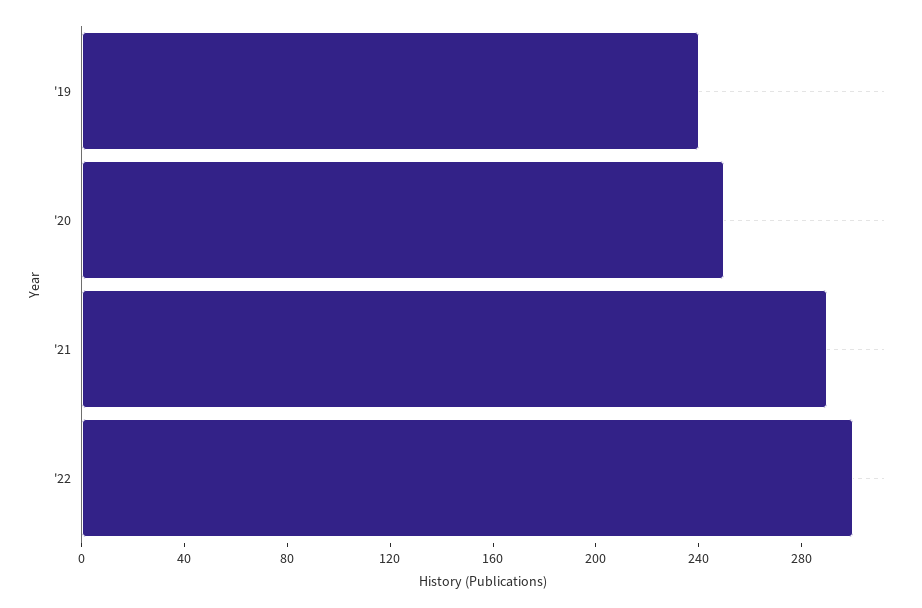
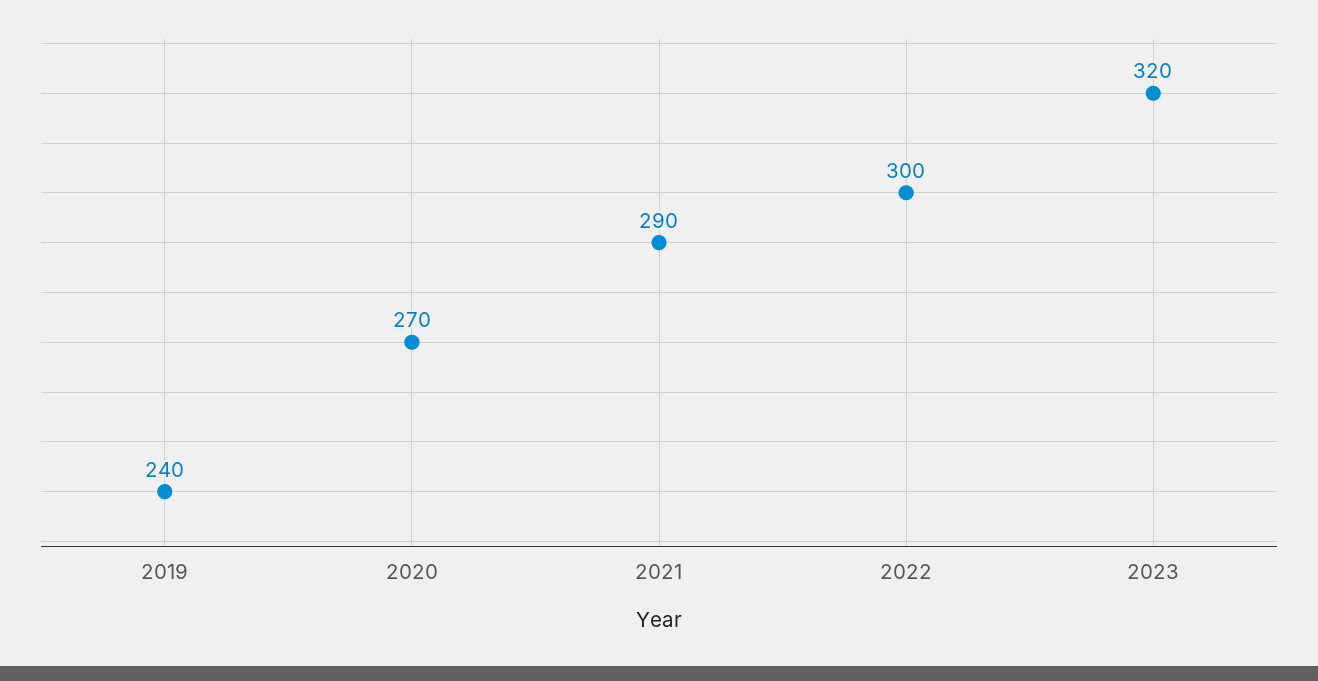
'20: 250 -> 270
2023: none -> 320

